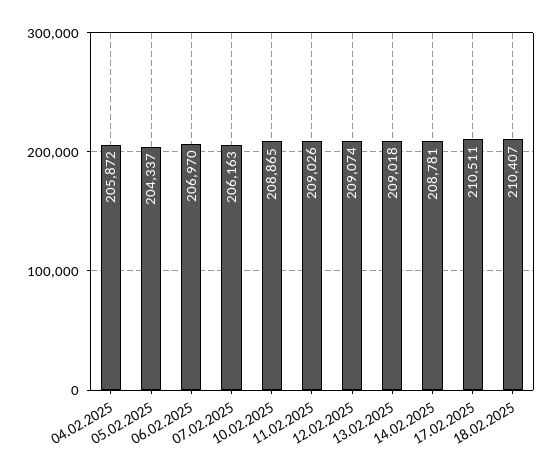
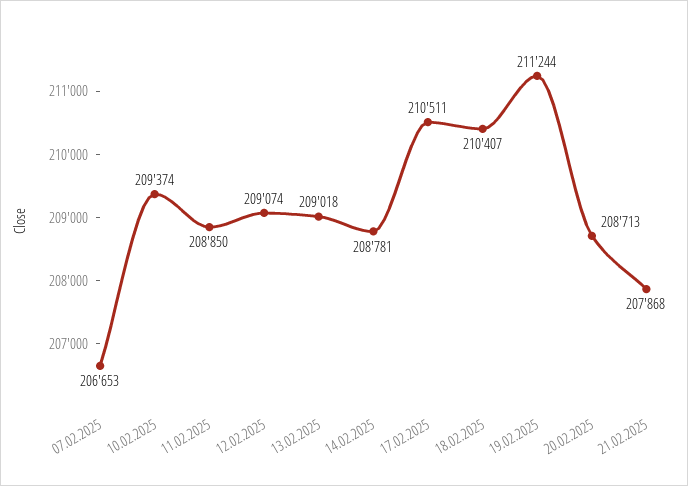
04.02.2025: 205872 -> none
05.02.2025: 204337 -> none
06.02.2025: 206970 -> none
07.02.2025: 206163 -> 206653
10.02.2025: 208865 -> 209374
11.02.2025: 209026 -> 208850
19.02.2025: none -> 211244
20.02.2025: none -> 208713
21.02.2025: none -> 207868

